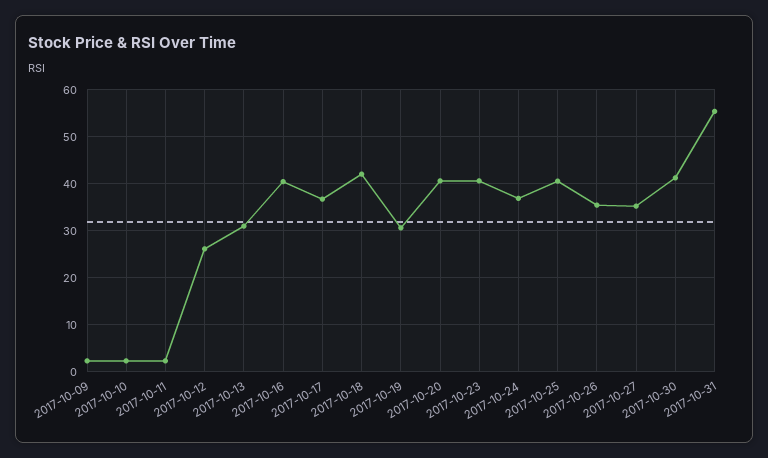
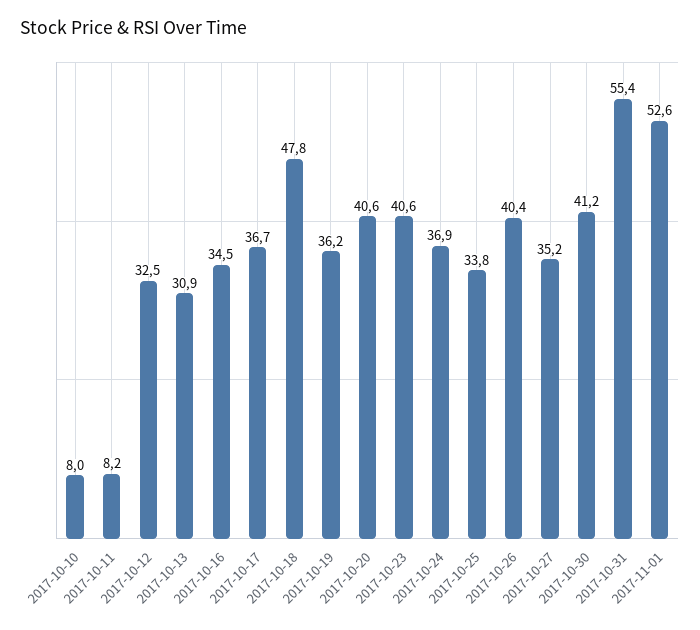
2017-10-09: 2 -> none
2017-10-10: 2 -> 8
2017-10-11: 2 -> 8.2
2017-10-12: 26 -> 32.5
2017-10-16: 40 -> 34.5
2017-10-18: 42 -> 47.8
2017-10-19: 30 -> 36.2
2017-10-25: 40 -> 33.8
2017-10-26: 36 -> 40.4
2017-11-01: none -> 52.6

